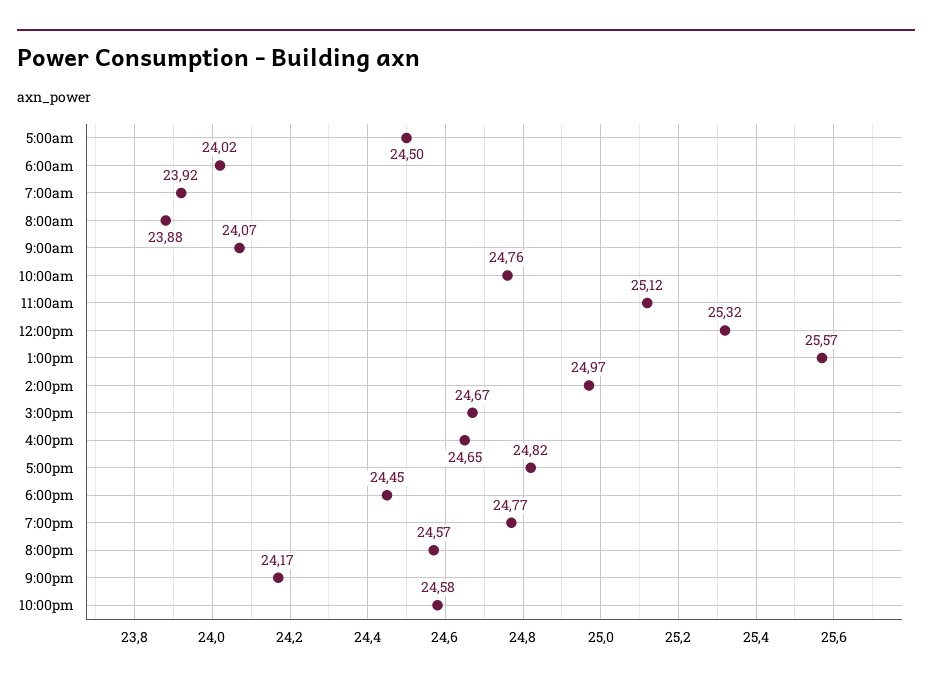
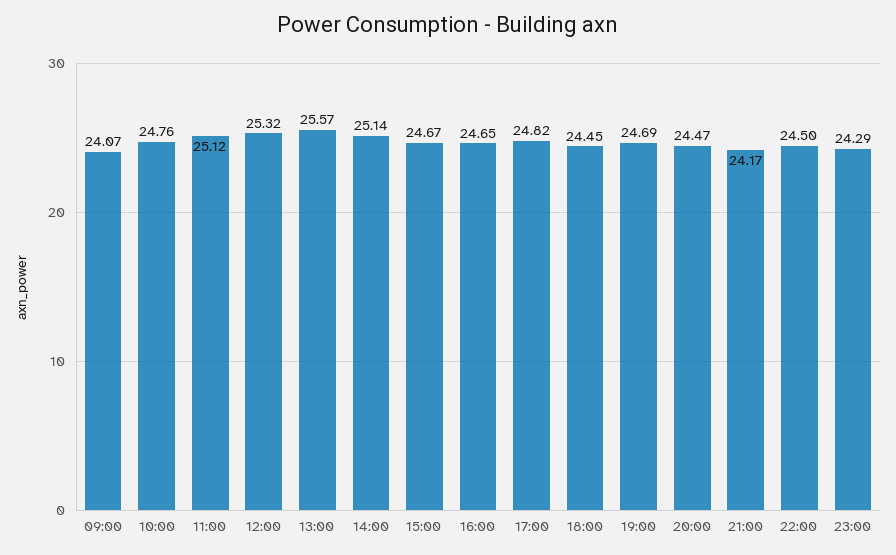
5:00am: 24.5 -> none
6:00am: 24.02 -> none
7:00am: 23.92 -> none
8:00am: 23.88 -> none
2:00pm: 24.97 -> 25.14
7:00pm: 24.77 -> 24.69
8:00pm: 24.57 -> 24.47
10:00pm: 24.58 -> 24.5
23:00: none -> 24.29

